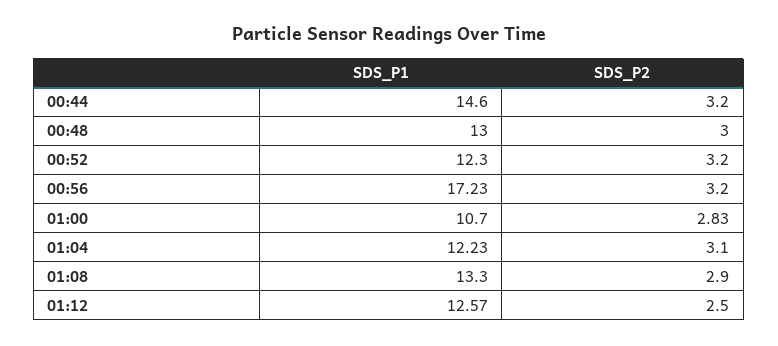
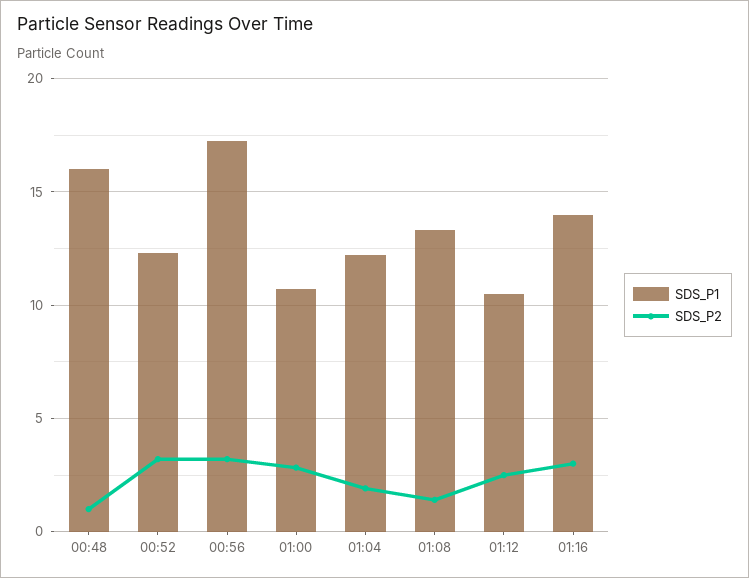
SDS_P1, 00:44: 14.6 -> none
SDS_P2, 00:44: 3.2 -> none
SDS_P1, 00:48: 13 -> 16
SDS_P2, 00:48: 3 -> 1
SDS_P2, 01:04: 3.1 -> 2
SDS_P2, 01:08: 2.9 -> 1.5
SDS_P1, 01:12: 12.57 -> 10.5
SDS_P1, 01:16: none -> 14
SDS_P2, 01:16: none -> 3

